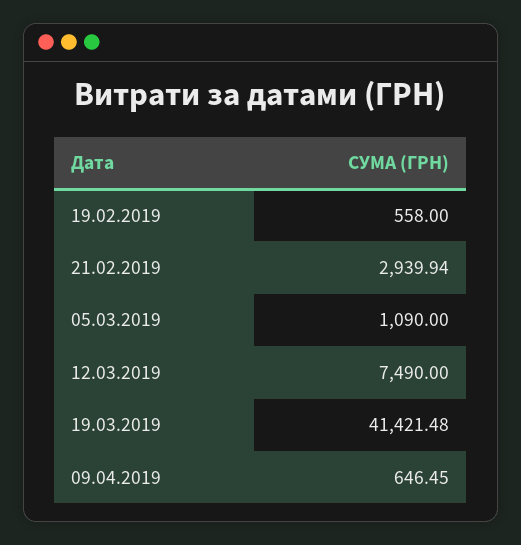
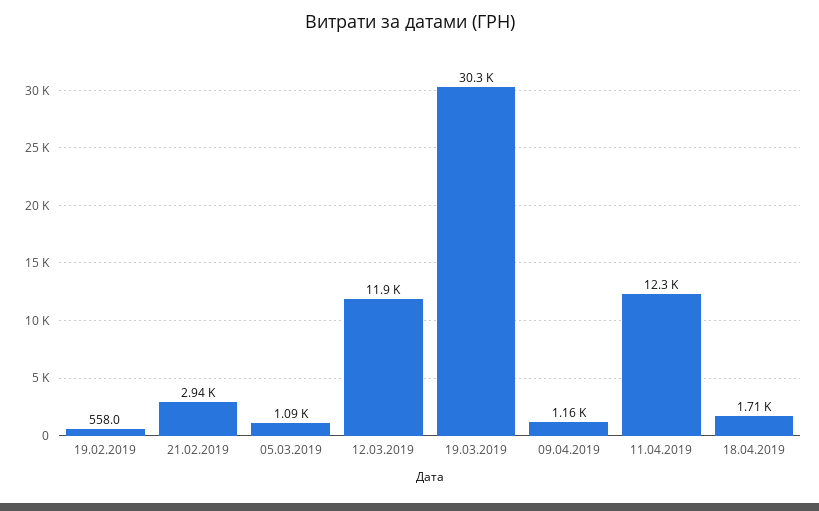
12.03.2019: 7490 -> 11900
19.03.2019: 41421.48 -> 30300
09.04.2019: 646.45 -> 1160
11.04.2019: none -> 12300
18.04.2019: none -> 1710

